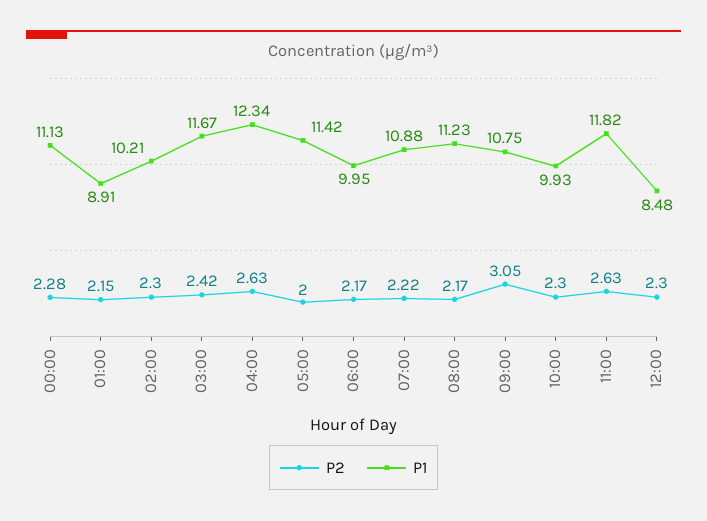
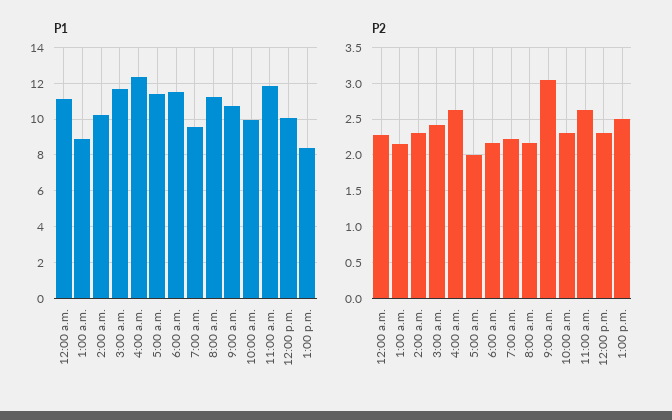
P1, 06:00: 9.95 -> 11.5
P1, 07:00: 10.88 -> 9.5
P1, 12:00: 8.48 -> 10
P1, 1:00 p.m.: none -> 8.5
P2, 1:00 p.m.: none -> 2.5

